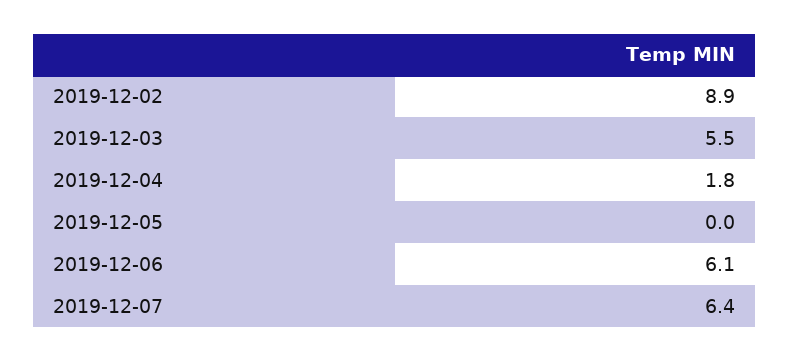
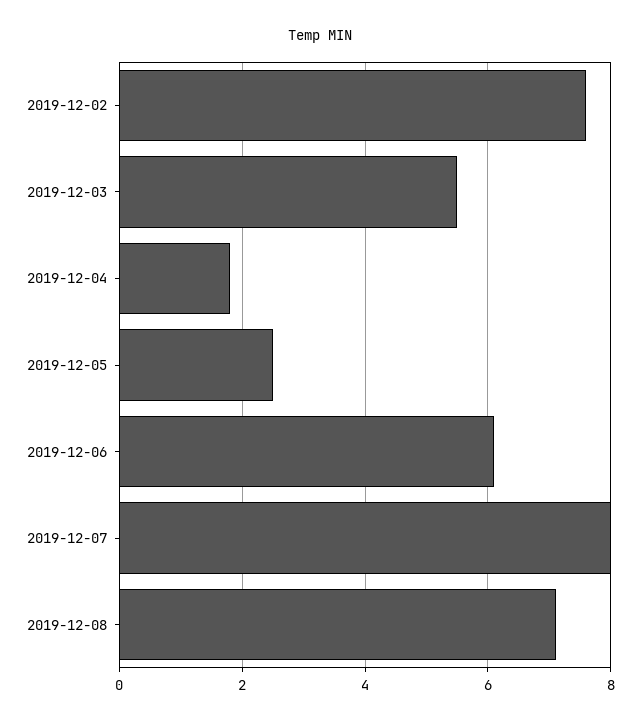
2019-12-02: 8.9 -> 7.5
2019-12-05: 0 -> 2.5
2019-12-07: 6.4 -> 8
2019-12-08: none -> 7

